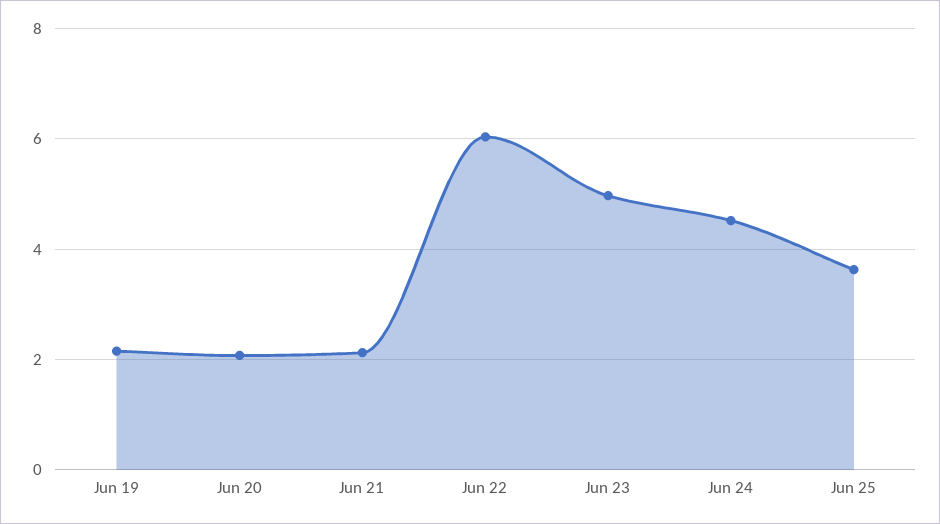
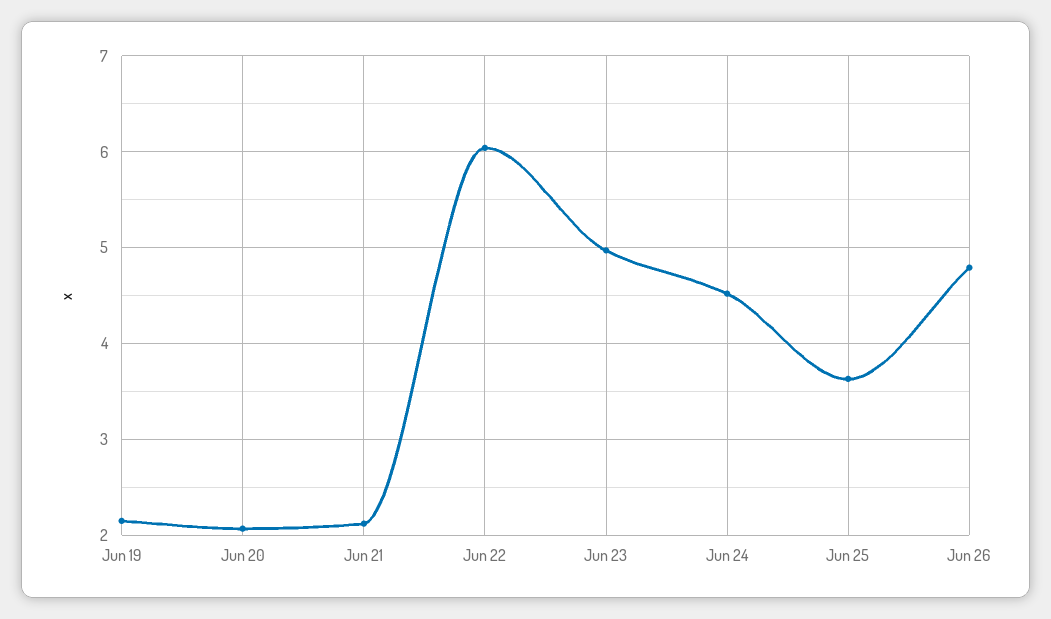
Jun 26: none -> 4.8

